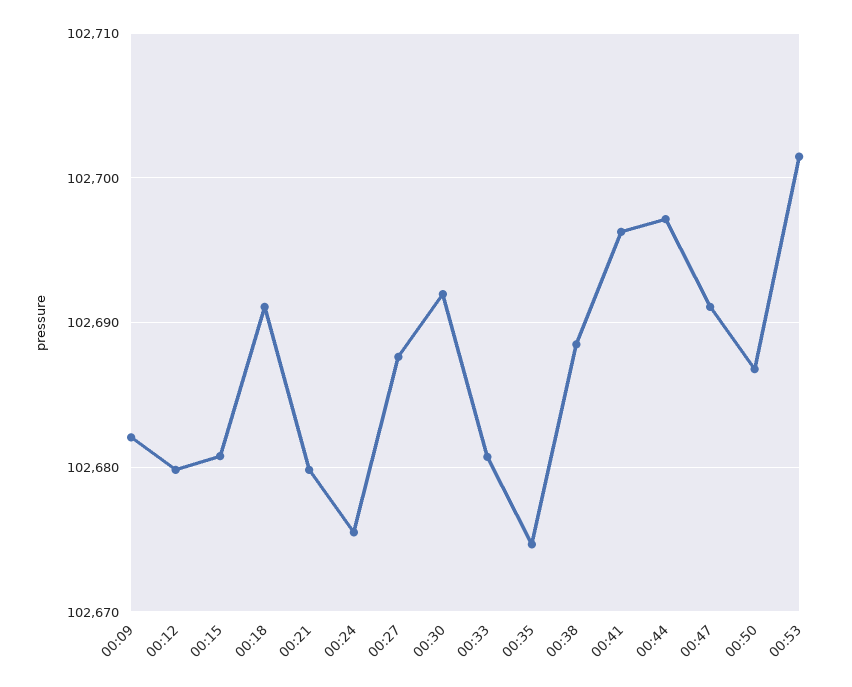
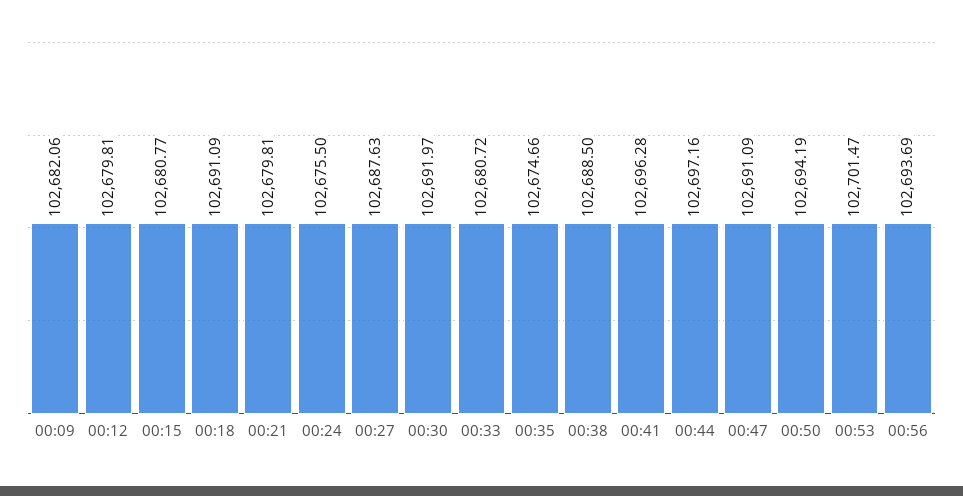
00:50: 102687 -> 102694.19
00:56: none -> 102693.69

